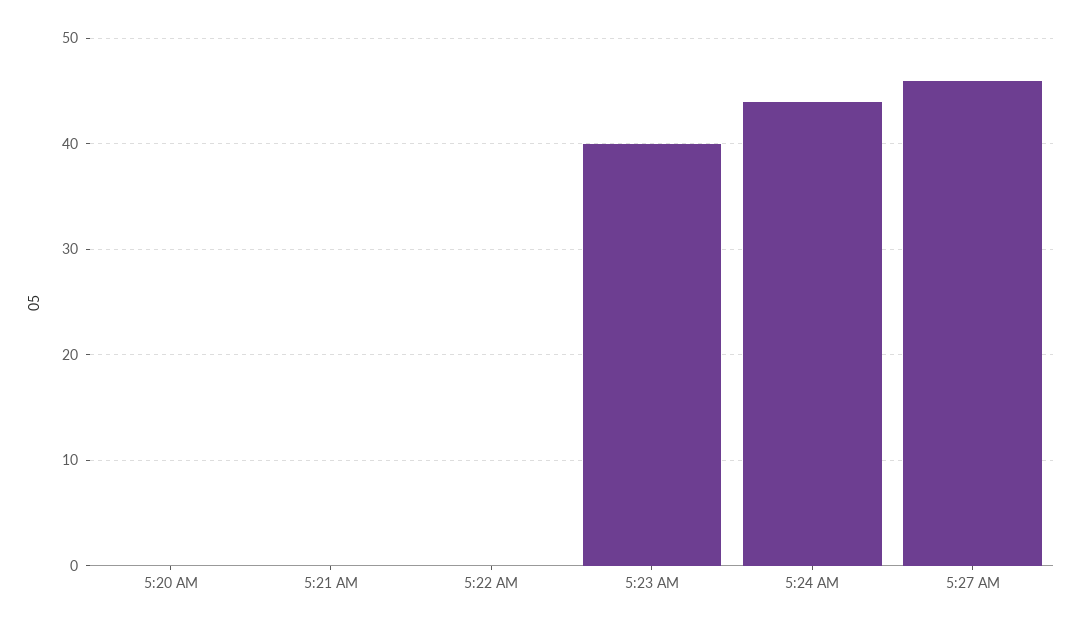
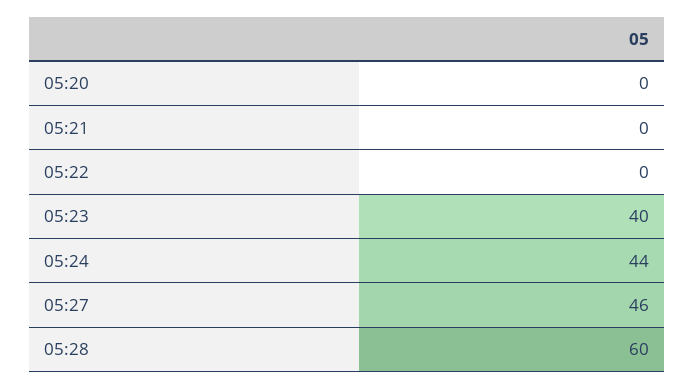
05:28: none -> 60

